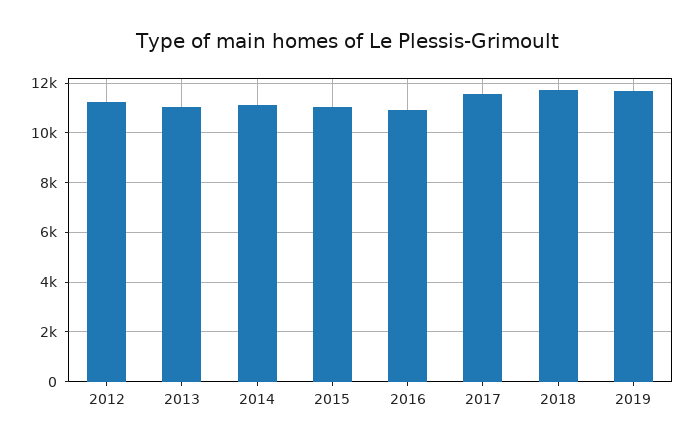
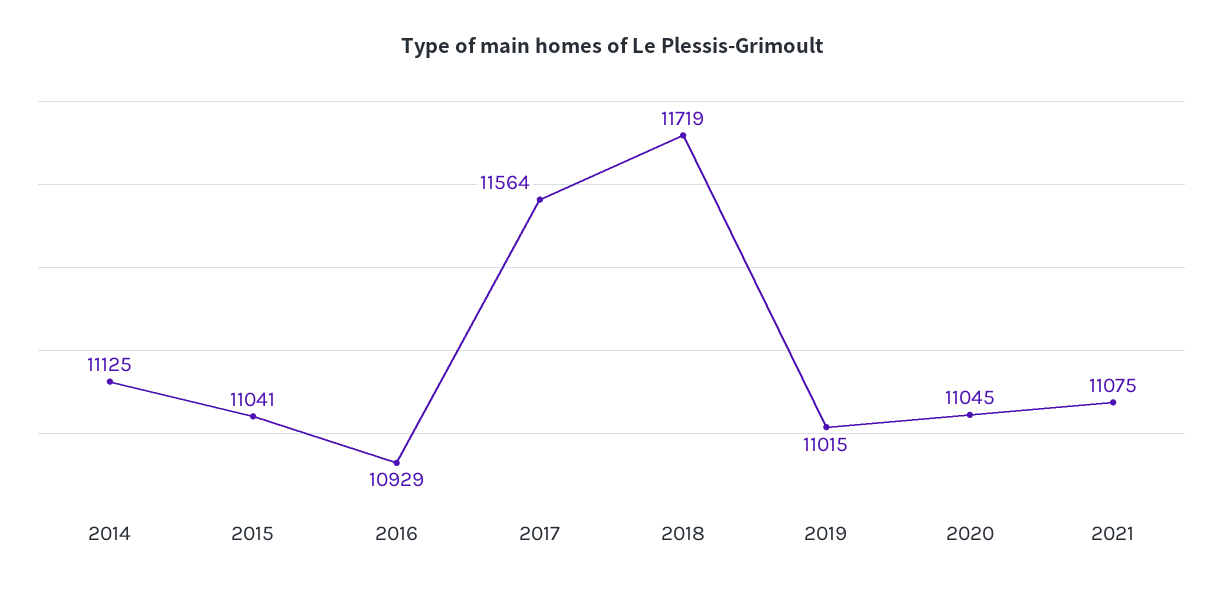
2012: 11250 -> none
2013: 11000 -> none
2019: 11750 -> 11015
2020: none -> 11045
2021: none -> 11075

